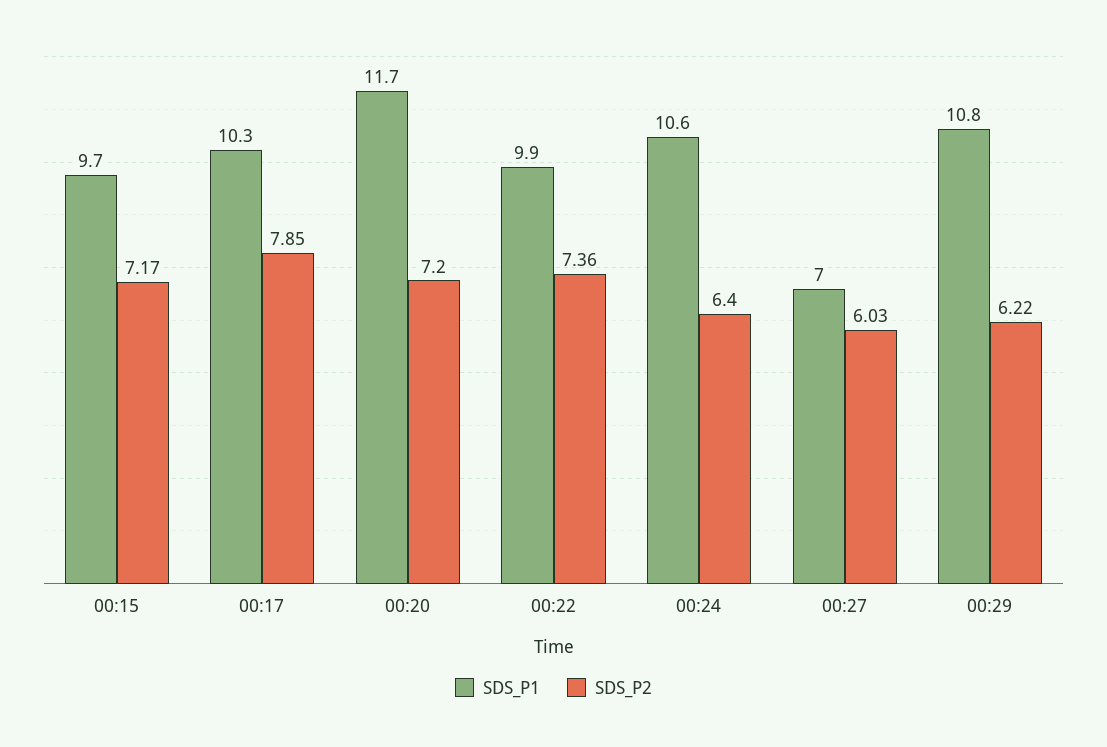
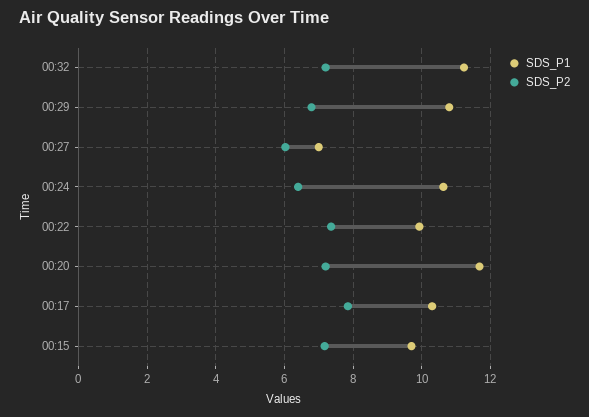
SDS_P2, 00:29: 6.22 -> 6.8
SDS_P1, 00:32: none -> 11.2
SDS_P2, 00:32: none -> 7.2

